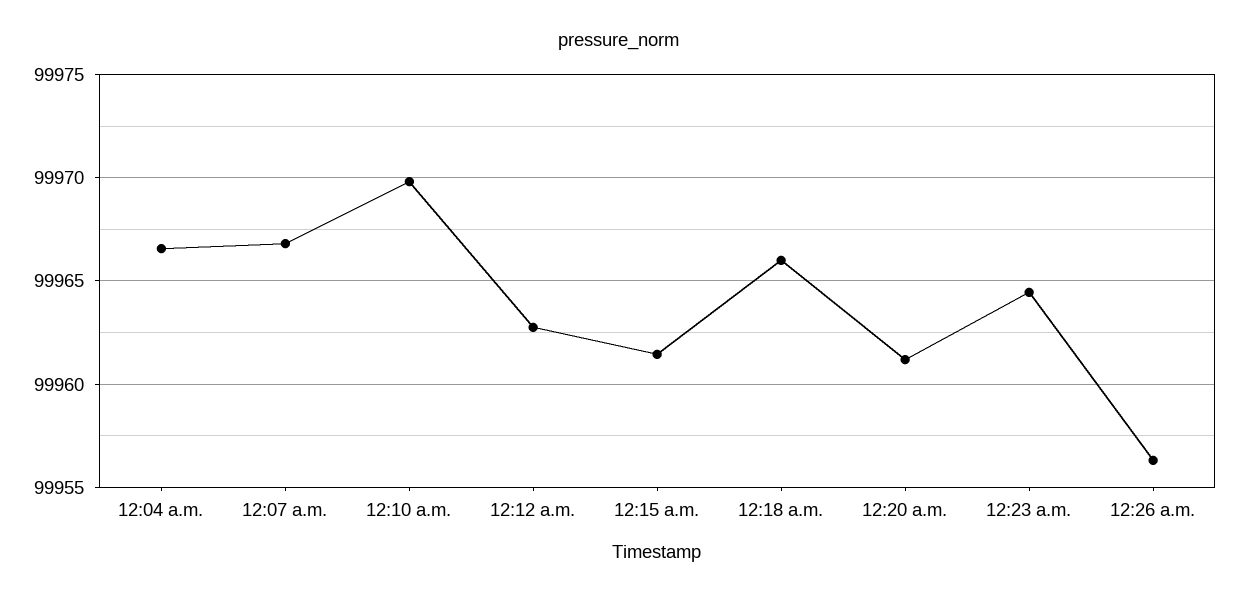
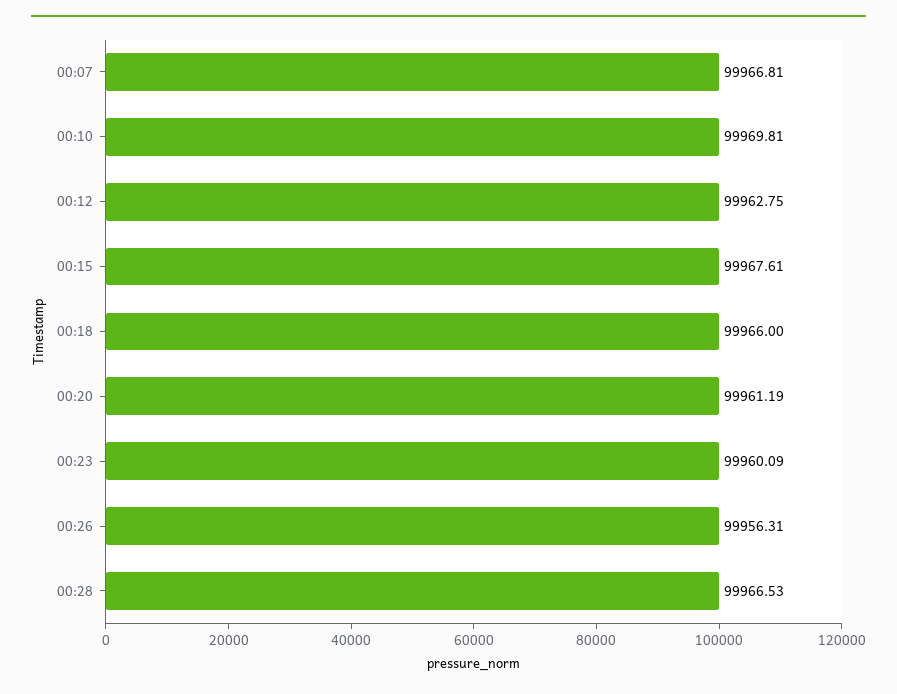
12:04 a.m.: 99966.5 -> none
12:15 a.m.: 99961.5 -> 99967.61
12:23 a.m.: 99964.5 -> 99960.09
00:28: none -> 99966.53

